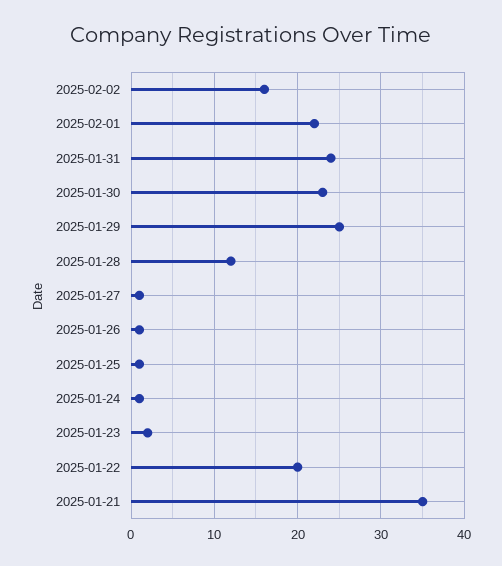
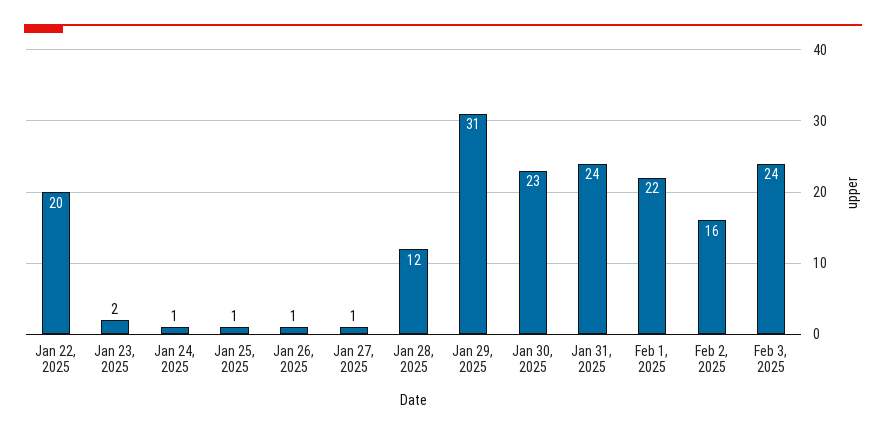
2025-01-29: 25 -> 31
2025-01-21: 35 -> none
Feb 3, 2025: none -> 24

